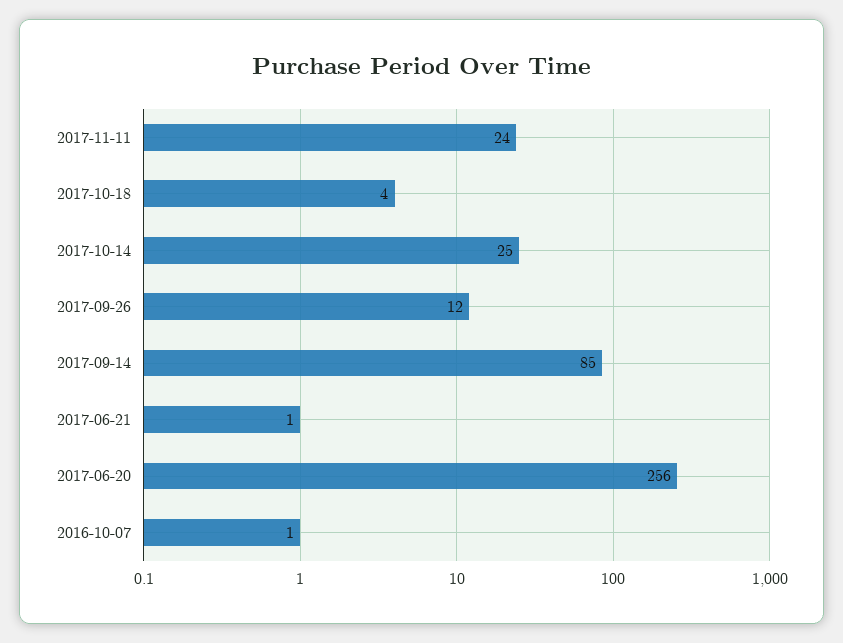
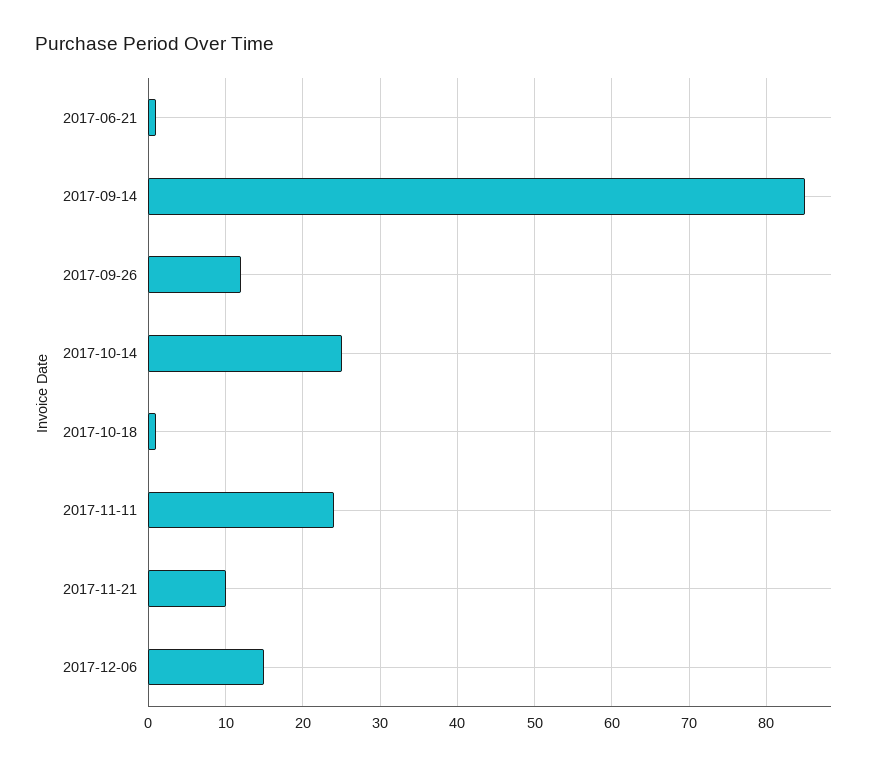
2017-10-18: 4 -> 1
2017-06-20: 256 -> none
2016-10-07: 1 -> none
2017-11-21: none -> 10
2017-12-06: none -> 15

